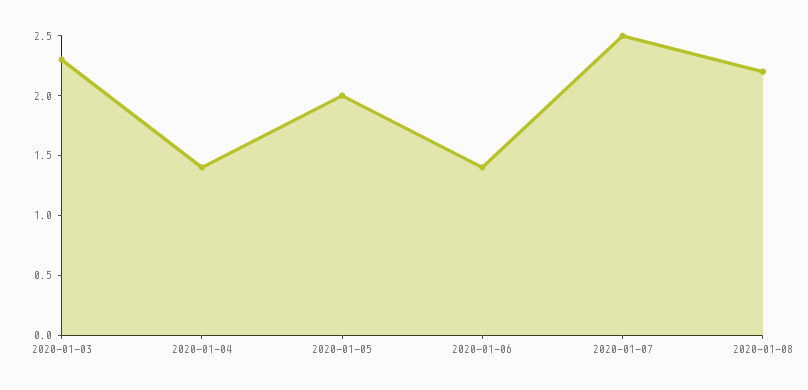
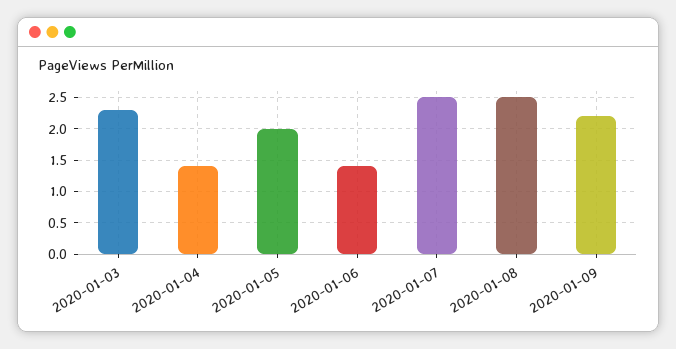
2020-01-08: 2.2 -> 2.5
2020-01-09: none -> 2.2

